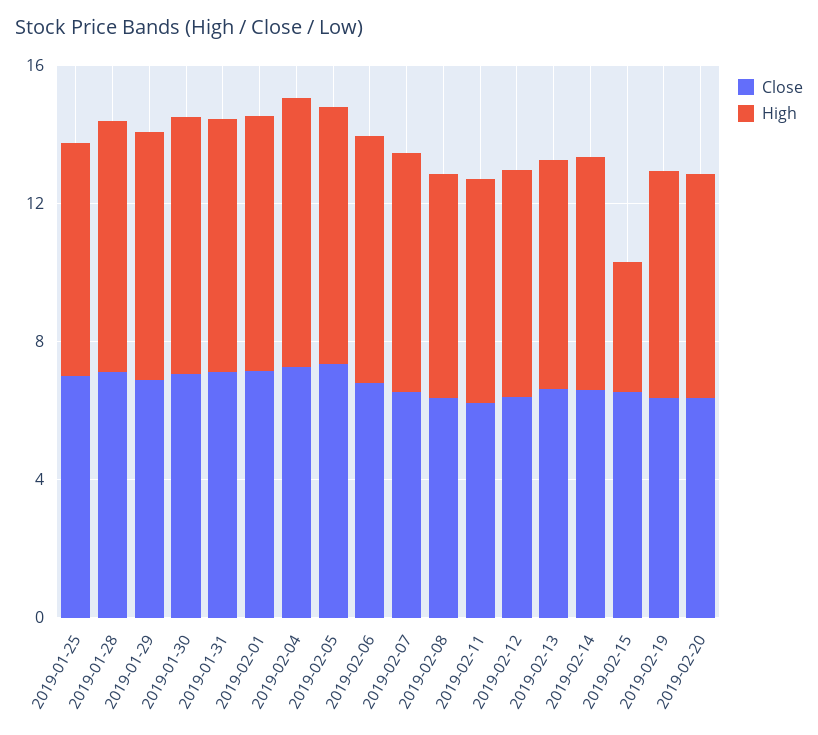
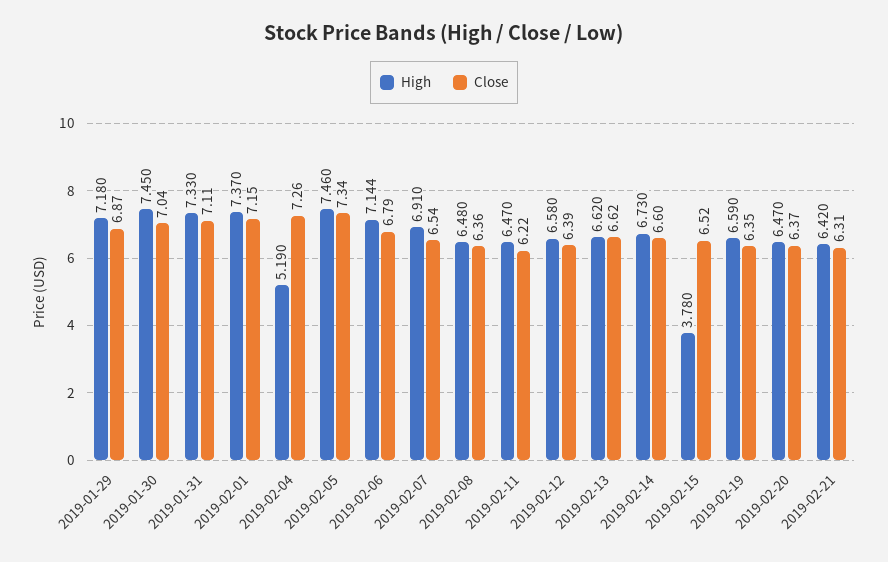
Close, 2019-01-25: 7 -> none
High, 2019-01-25: 7 -> none
Close, 2019-01-28: 7 -> none
High, 2019-01-28: 7 -> none
High, 2019-02-04: 8 -> 5.19
High, 2019-02-21: none -> 6.42
Close, 2019-02-21: none -> 6.31

